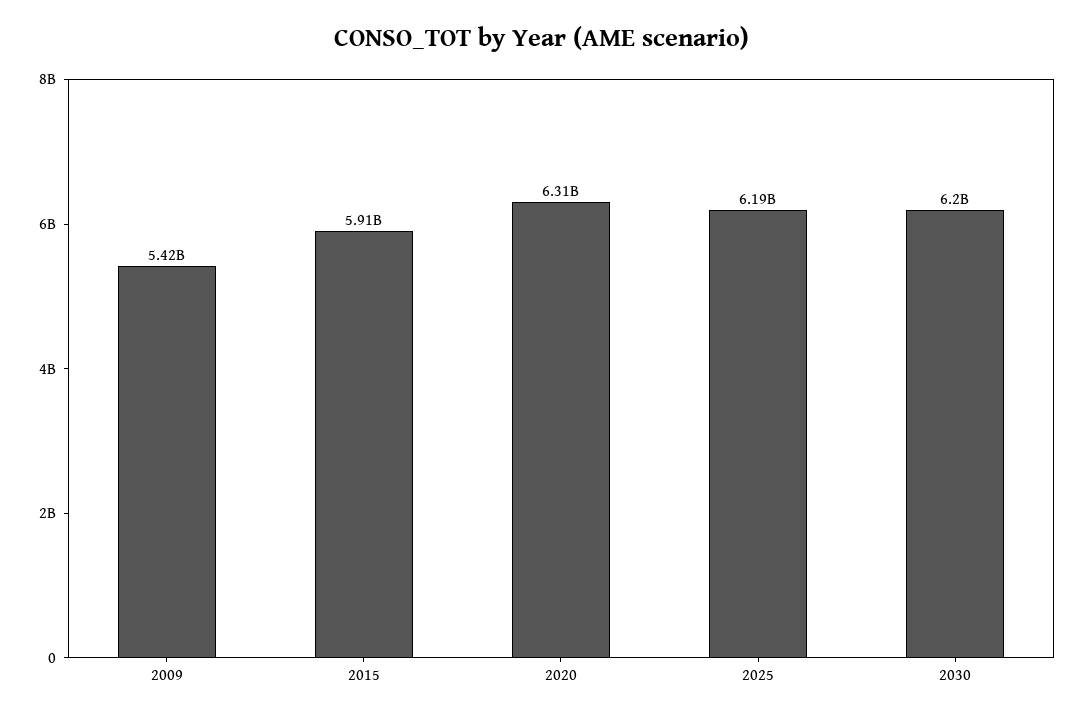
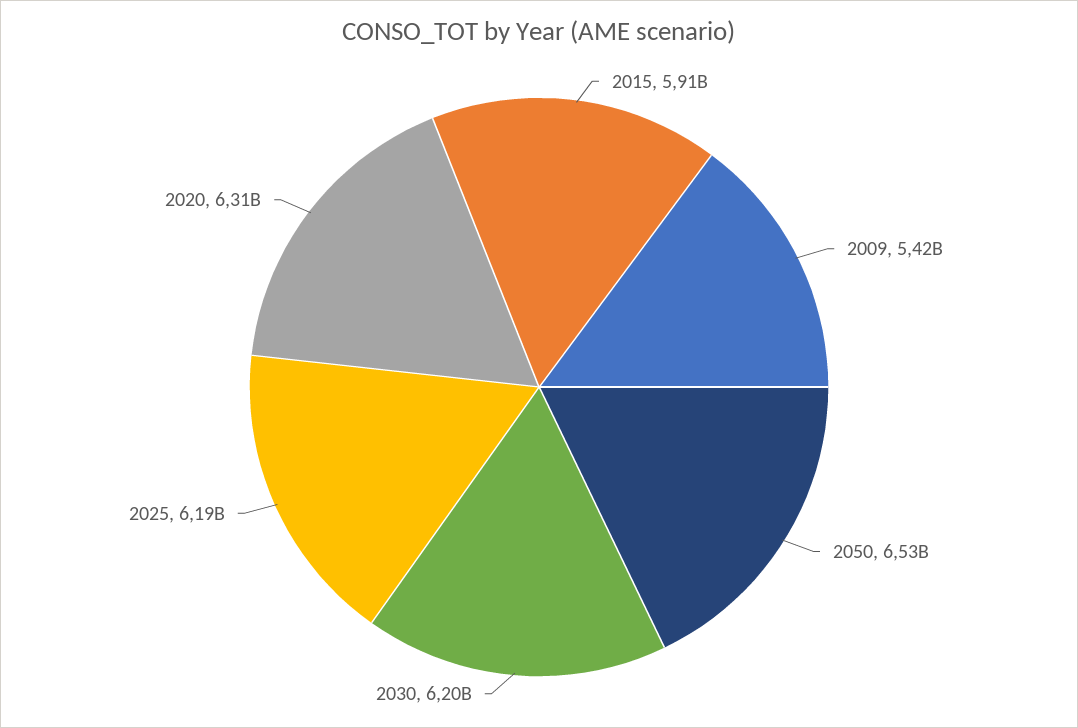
2050: none -> 6530000000

